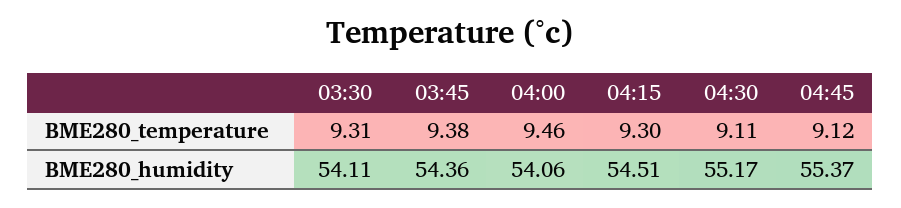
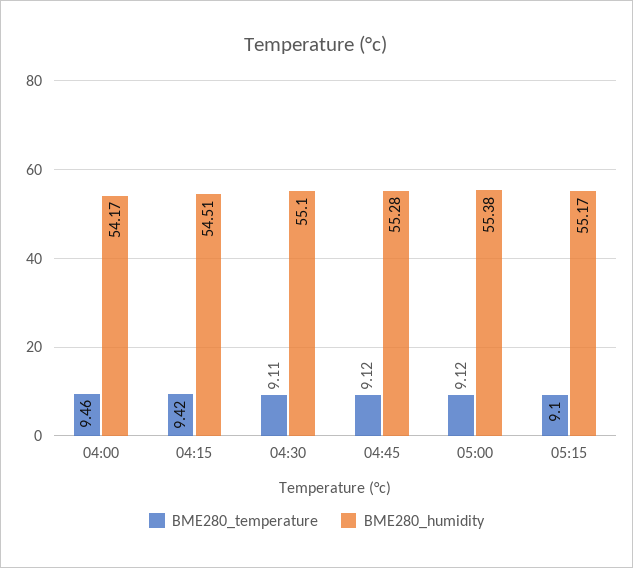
BME280_temperature, 03:30: 9.31 -> none
BME280_temperature, 03:45: 9.38 -> none
BME280_temperature, 04:15: 9.3 -> 9.42
BME280_humidity, 03:30: 54.11 -> none
BME280_humidity, 03:45: 54.36 -> none
BME280_humidity, 04:00: 54.06 -> 54.17
BME280_humidity, 04:30: 55.17 -> 55.1
BME280_humidity, 04:45: 55.37 -> 55.28
BME280_temperature, 05:00: none -> 9.12
BME280_humidity, 05:00: none -> 55.38
BME280_temperature, 05:15: none -> 9.1
BME280_humidity, 05:15: none -> 55.17

